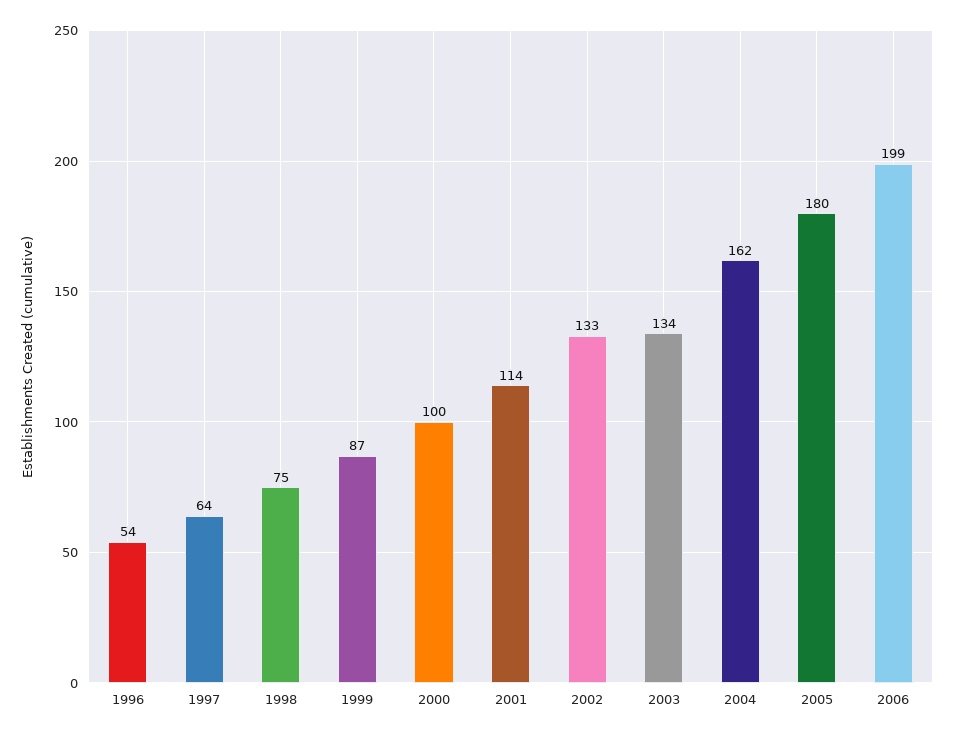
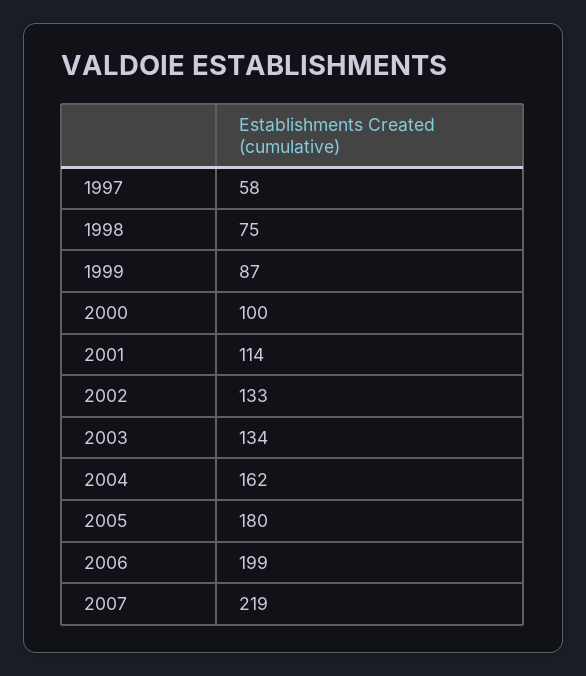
1996: 54 -> none
1997: 64 -> 58
2007: none -> 219

